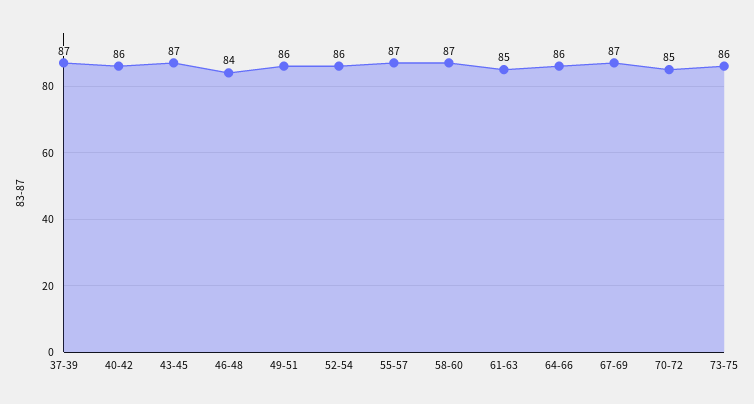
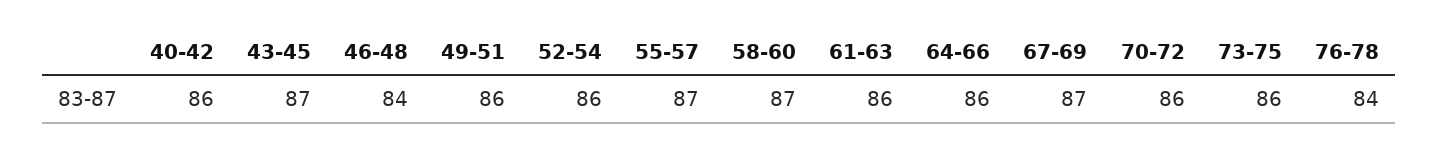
37-39: 87 -> none
61-63: 85 -> 86
70-72: 85 -> 86
76-78: none -> 84

